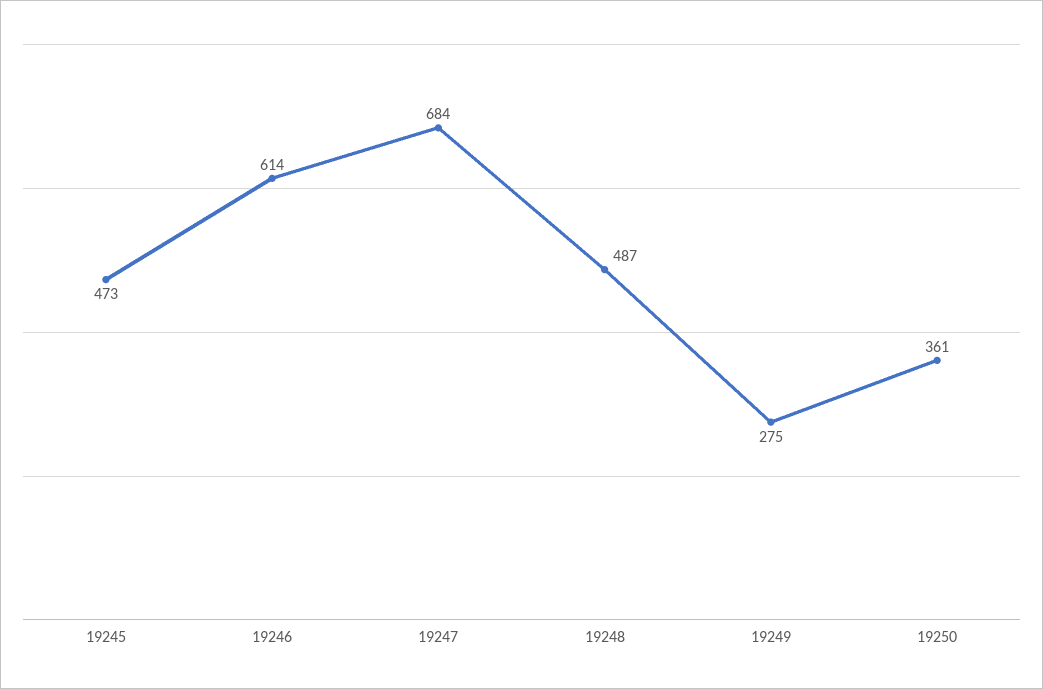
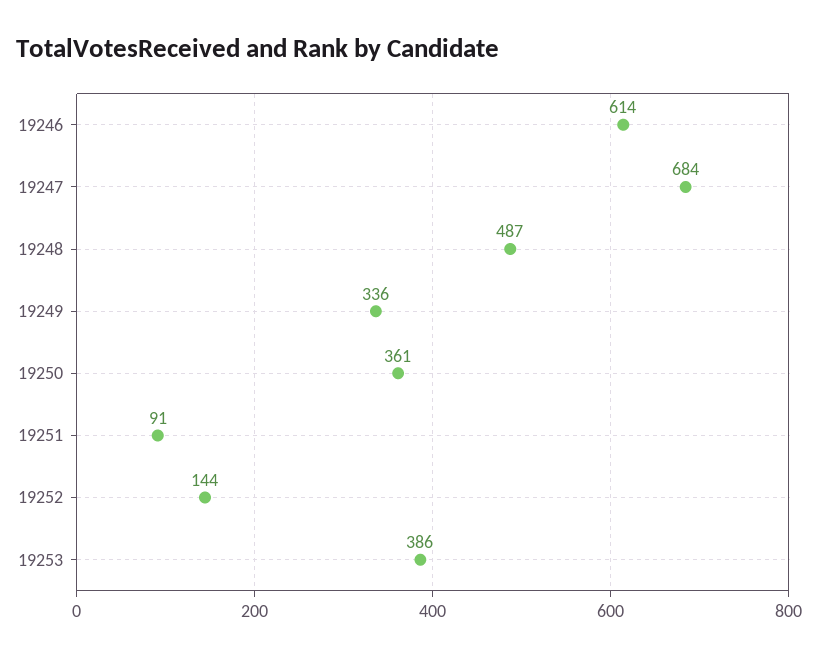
19245: 473 -> none
19249: 275 -> 336
19251: none -> 91
19252: none -> 144
19253: none -> 386

